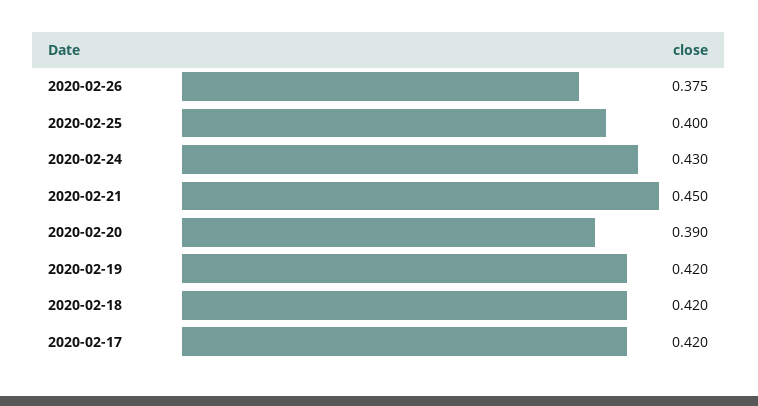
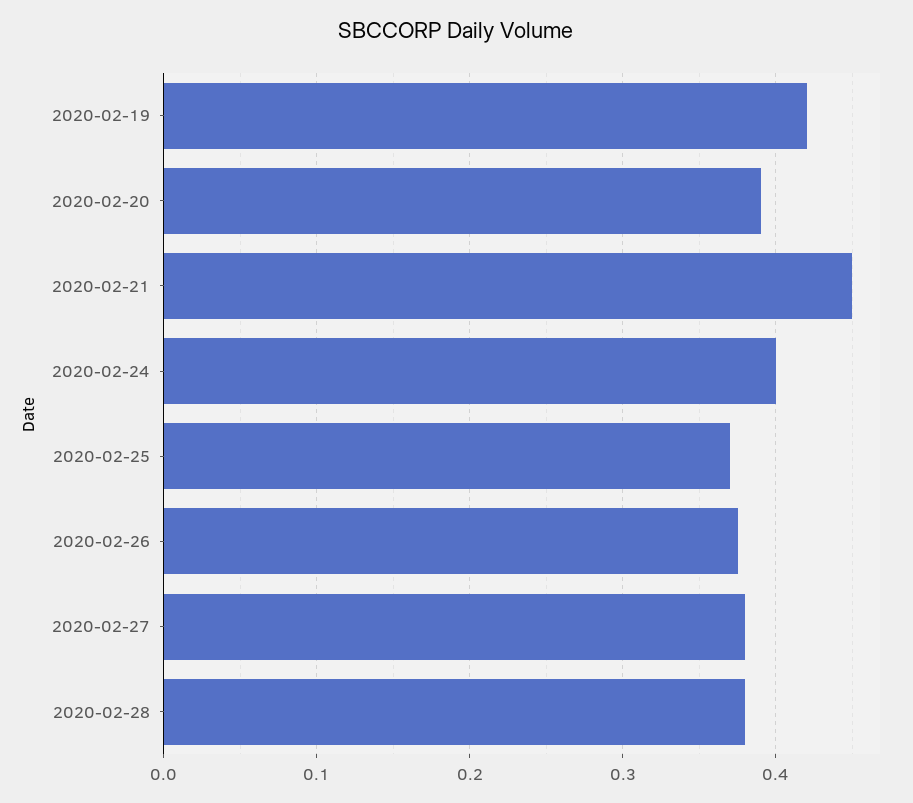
2020-02-25: 0.4 -> 0.37
2020-02-24: 0.43 -> 0.4
2020-02-18: 0.42 -> none
2020-02-17: 0.42 -> none
2020-02-27: none -> 0.38
2020-02-28: none -> 0.38

